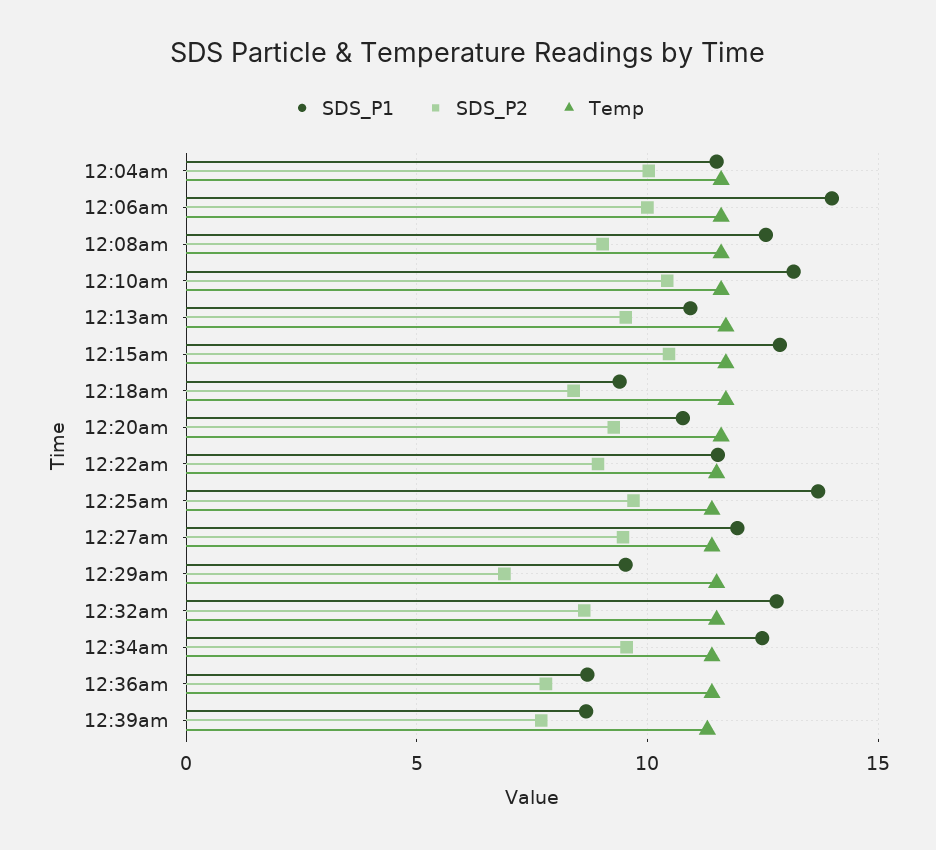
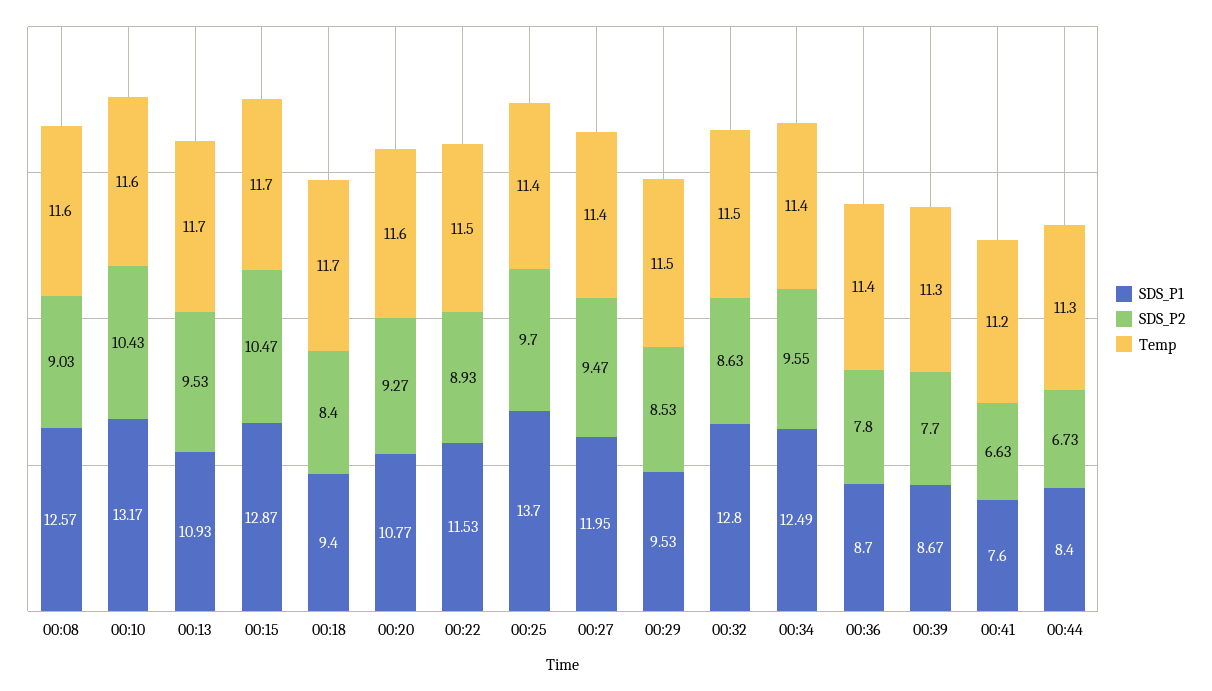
SDS_P1, 12:04am: 11.5 -> none
SDS_P2, 12:04am: 10 -> none
Temp, 12:04am: 11.5 -> none
SDS_P1, 12:06am: 14 -> none
SDS_P2, 12:06am: 10 -> none
Temp, 12:06am: 11.5 -> none
SDS_P2, 12:29am: 7 -> 8.53
SDS_P1, 00:41: none -> 7.6
SDS_P2, 00:41: none -> 6.63
Temp, 00:41: none -> 11.2
SDS_P1, 00:44: none -> 8.4
SDS_P2, 00:44: none -> 6.73
Temp, 00:44: none -> 11.3

